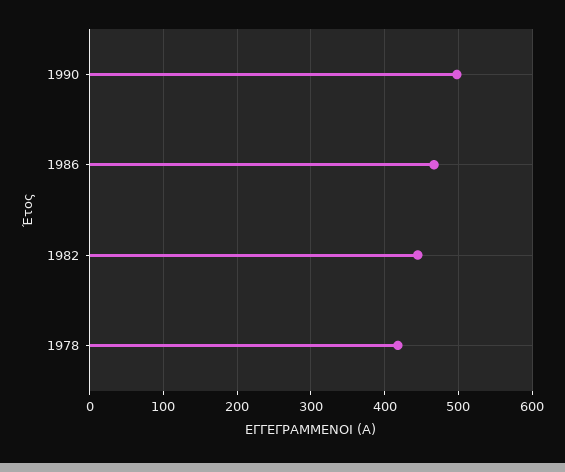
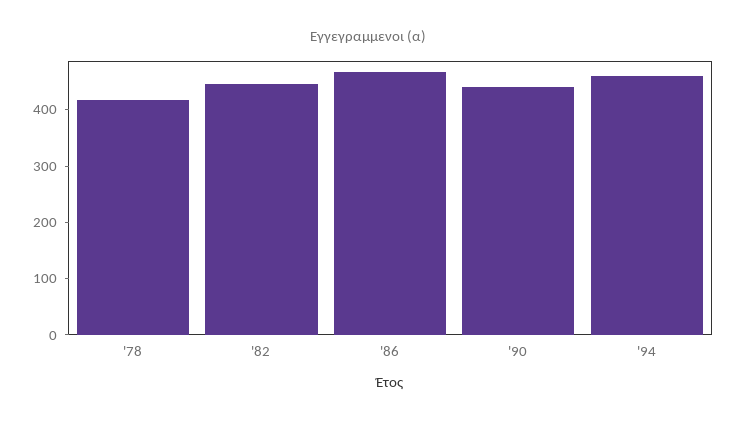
1990: 500 -> 440
'94: none -> 460

